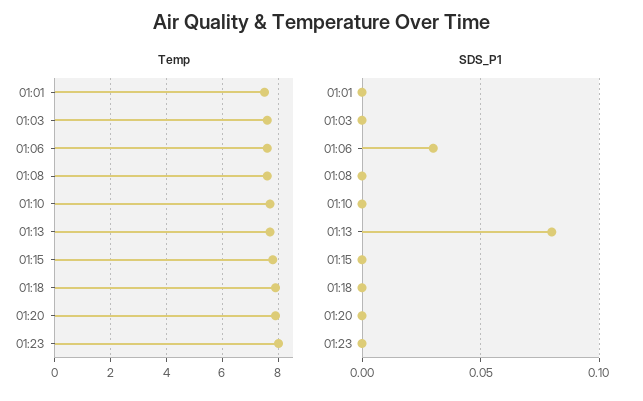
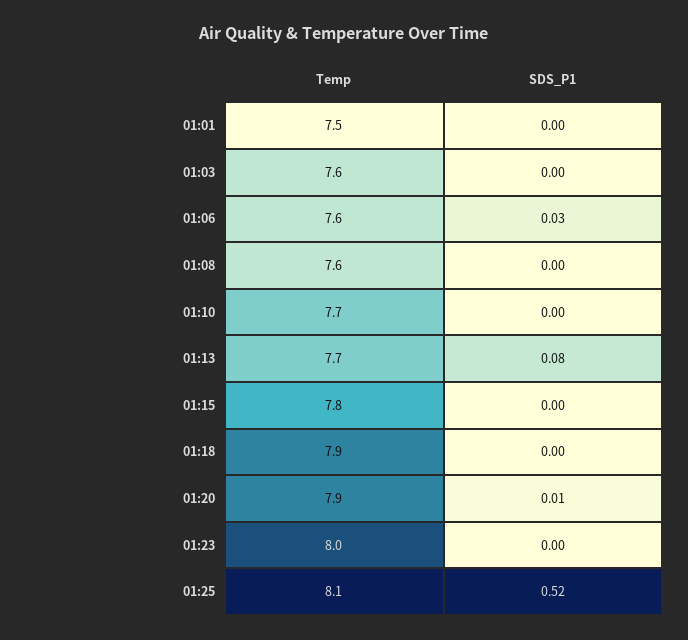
SDS_P1, 01:20: 0 -> 0.01
Temp, 01:25: none -> 8.1
SDS_P1, 01:25: none -> 0.52

